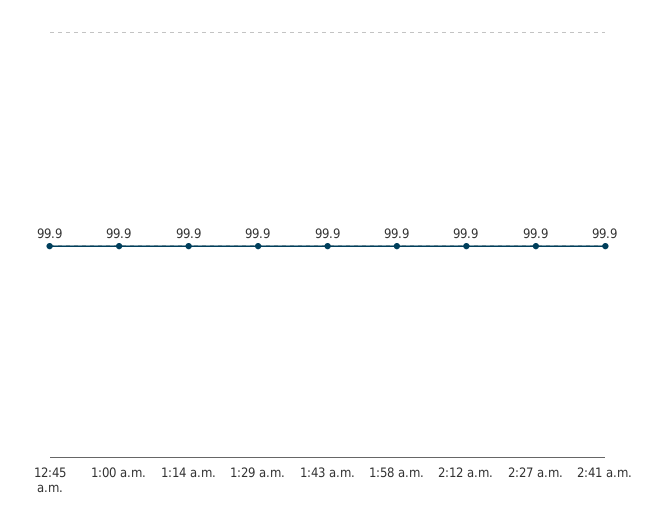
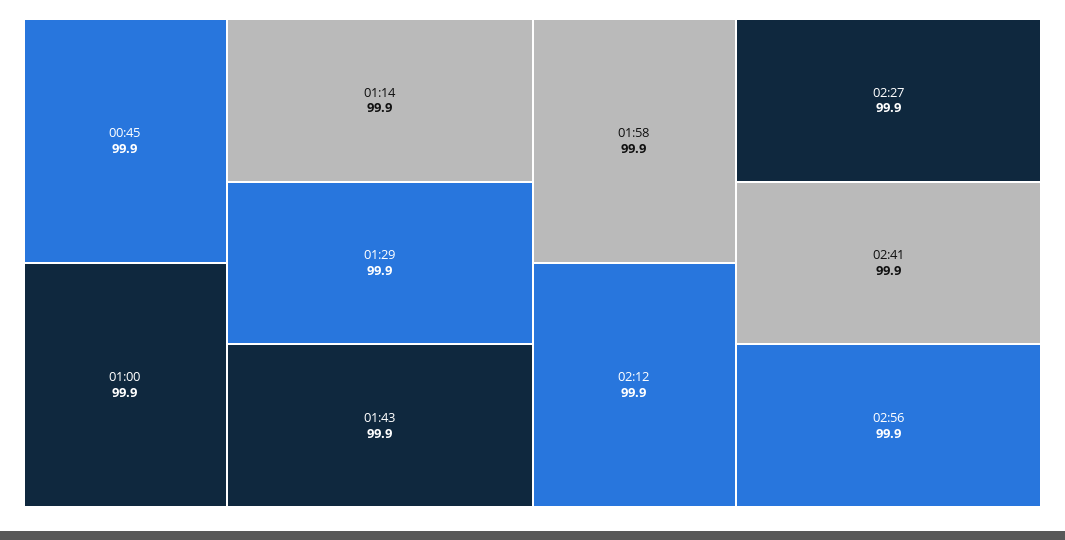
02:56: none -> 99.9

